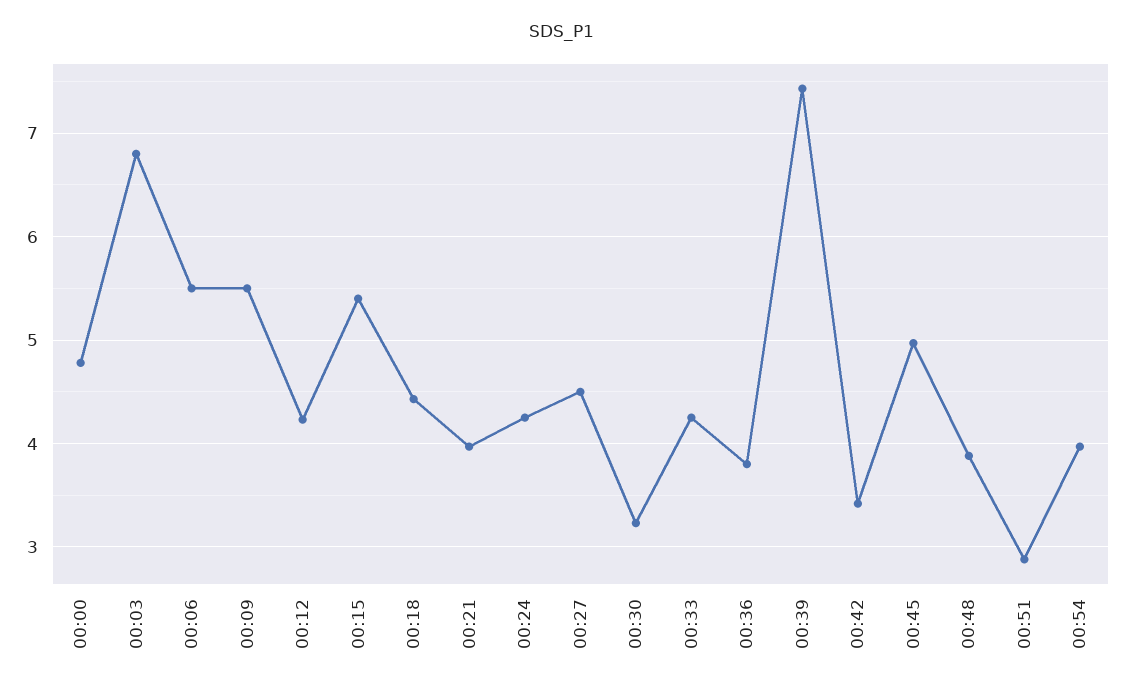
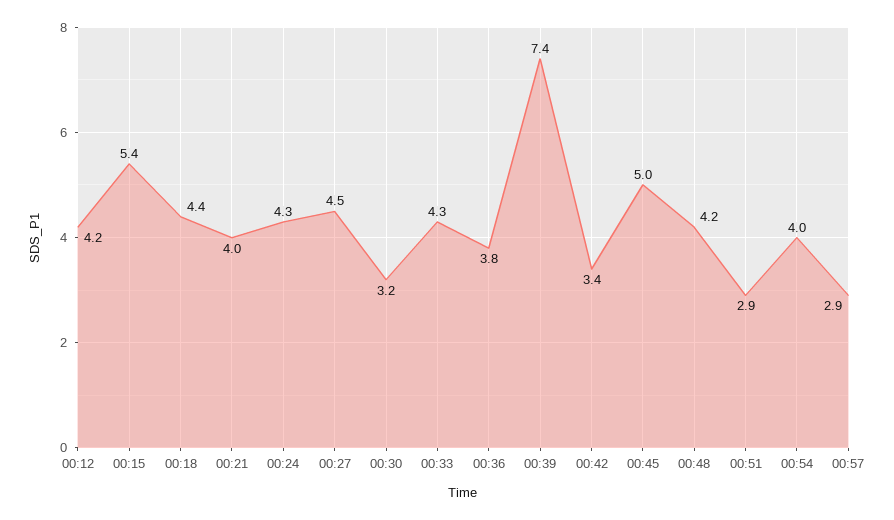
00:00: 4.8 -> none
00:03: 6.8 -> none
00:06: 5.5 -> none
00:09: 5.5 -> none
00:48: 3.9 -> 4.2
00:57: none -> 2.9

